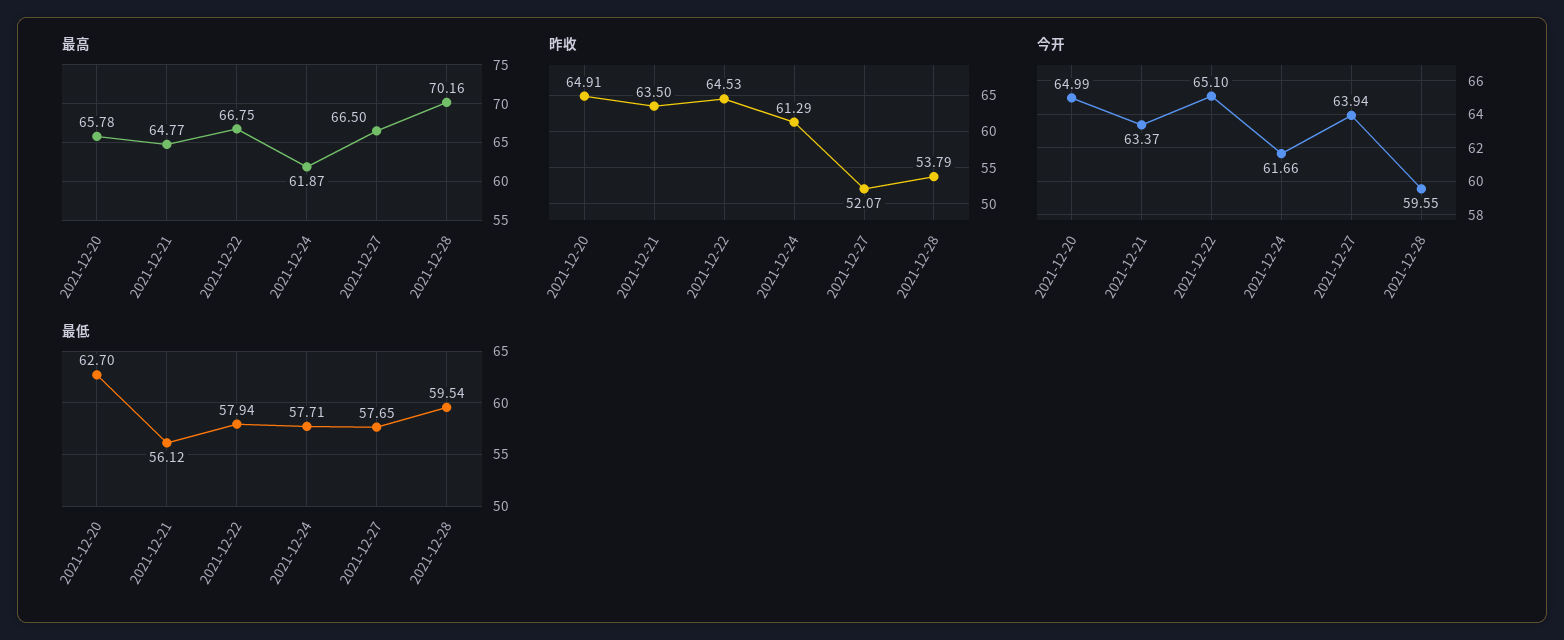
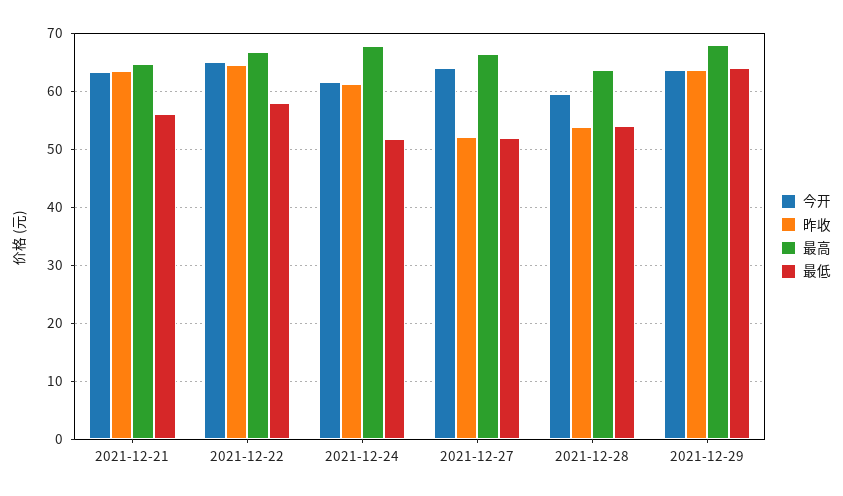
最高, 2021-12-20: 65.78 -> none
最高, 2021-12-24: 61.87 -> 68
最高, 2021-12-28: 70.16 -> 64
昨收, 2021-12-20: 64.91 -> none
今开, 2021-12-20: 64.99 -> none
最低, 2021-12-20: 62.7 -> none
最低, 2021-12-24: 57.71 -> 52
最低, 2021-12-27: 57.65 -> 52
最低, 2021-12-28: 59.54 -> 54
今开, 2021-12-29: none -> 64
昨收, 2021-12-29: none -> 64
最高, 2021-12-29: none -> 68
最低, 2021-12-29: none -> 64

